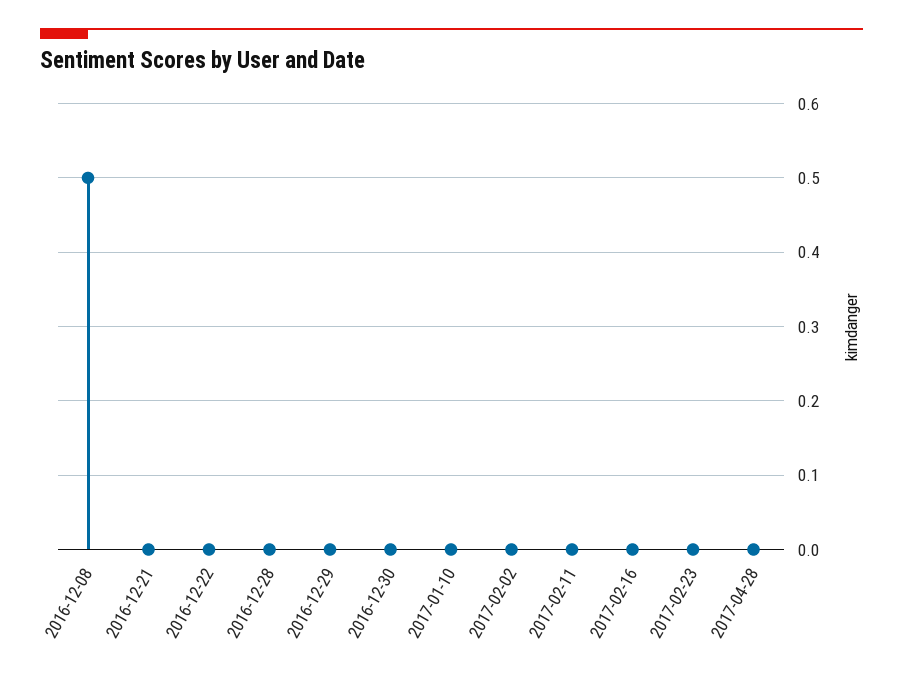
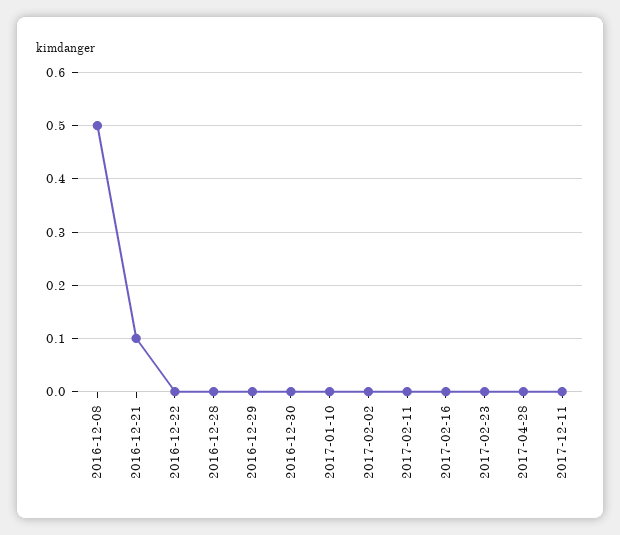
2016-12-21: 0 -> 0.1
2017-12-11: none -> 0

